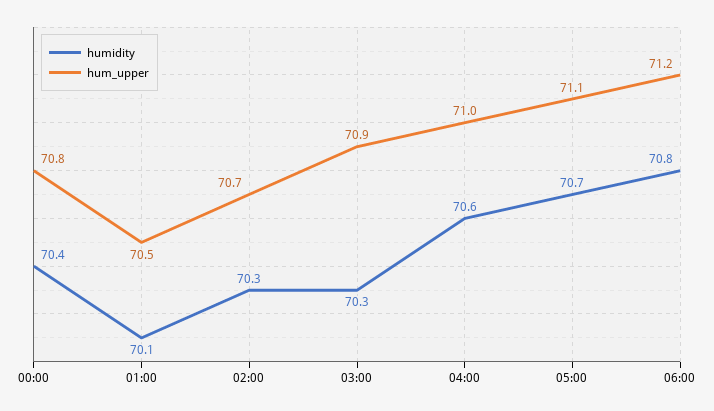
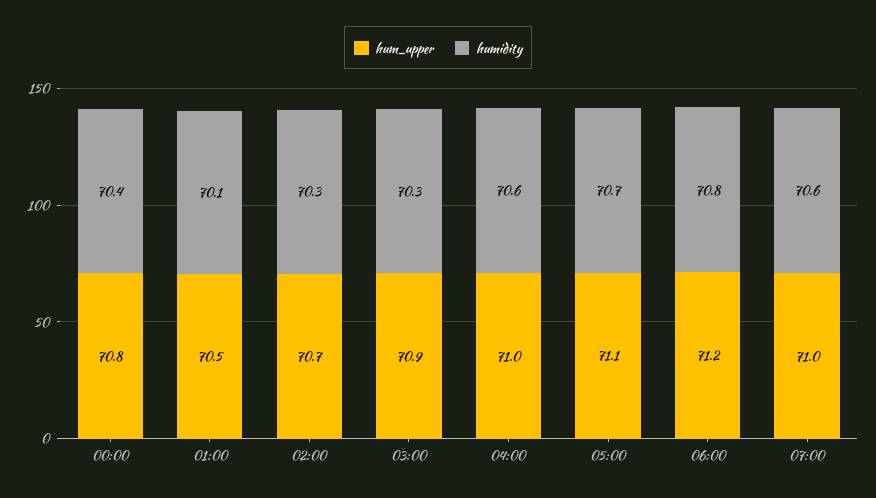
hum_upper, 07:00: none -> 71
humidity, 07:00: none -> 70.6

